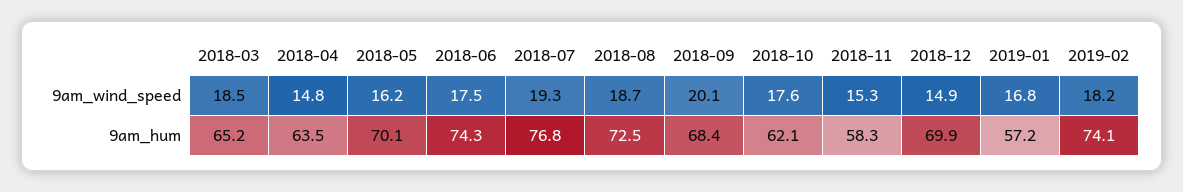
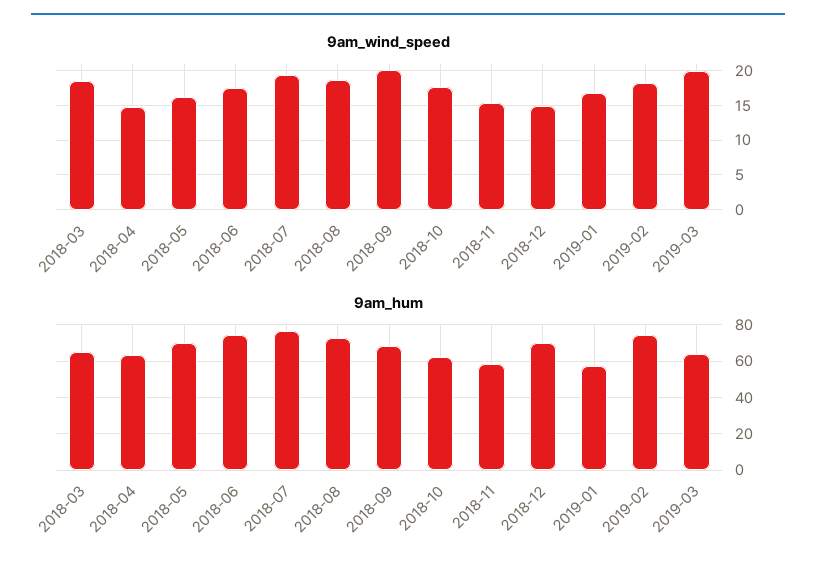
9am_wind_speed, 2019-03: none -> 20
9am_hum, 2019-03: none -> 65

